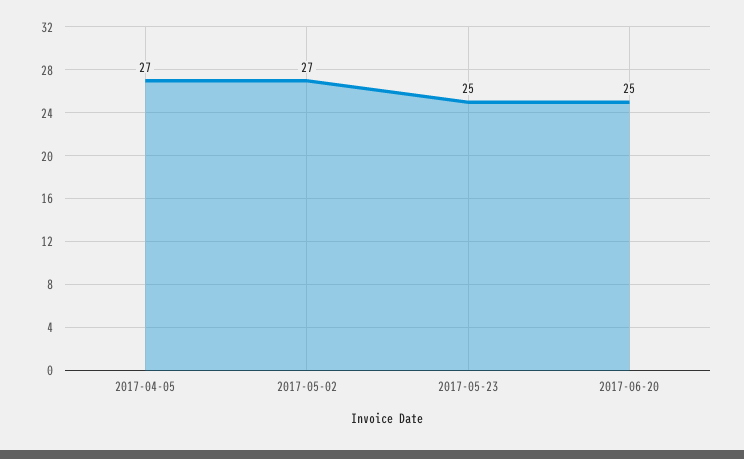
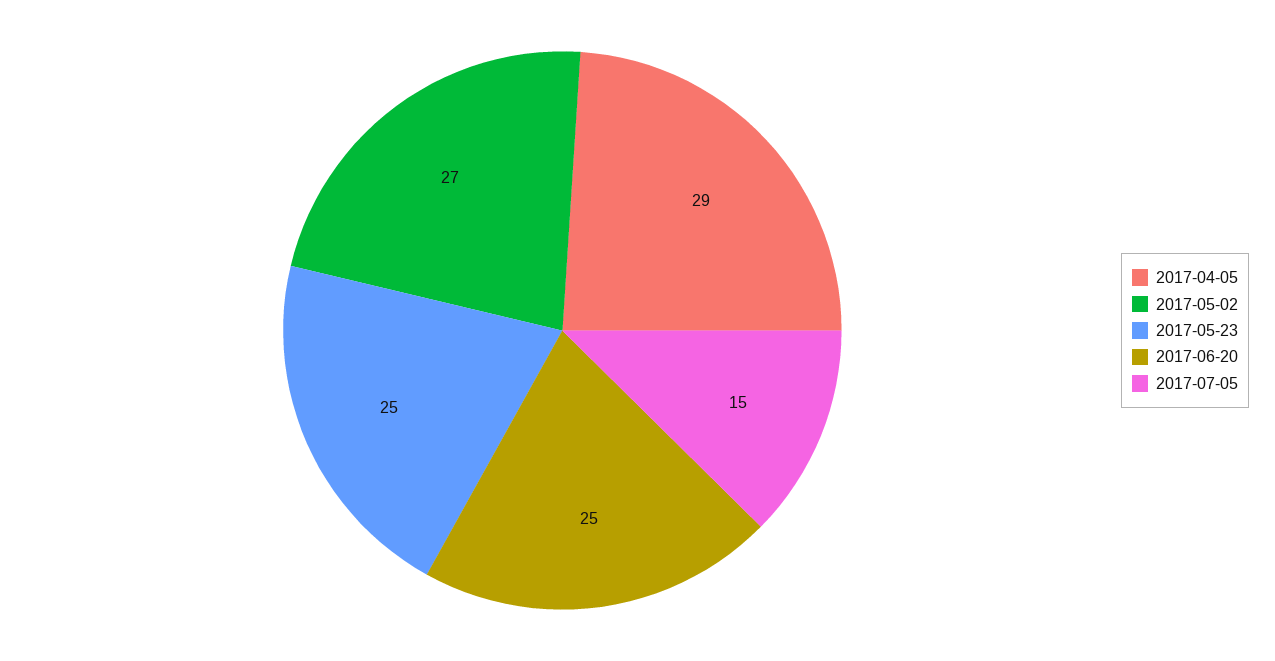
2017-04-05: 27 -> 29
2017-07-05: none -> 15

